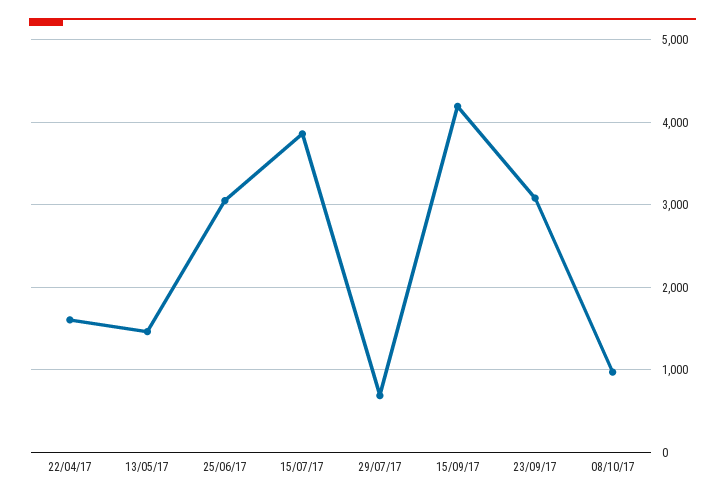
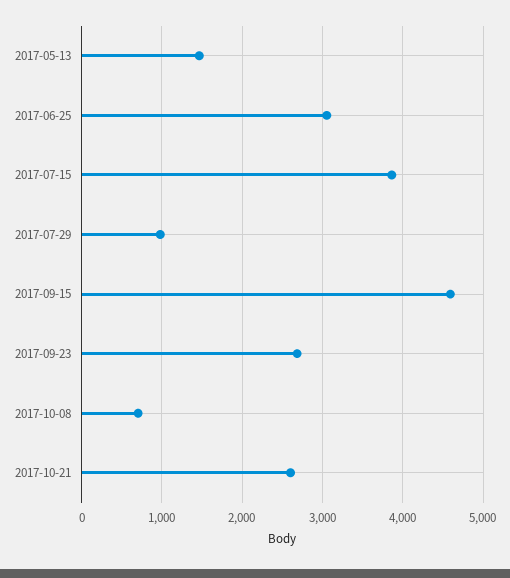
22/04/17: 1600 -> none
29/07/17: 700 -> 1000
15/09/17: 4200 -> 4600
23/09/17: 3100 -> 2700
08/10/17: 1000 -> 700
2017-10-21: none -> 2600

